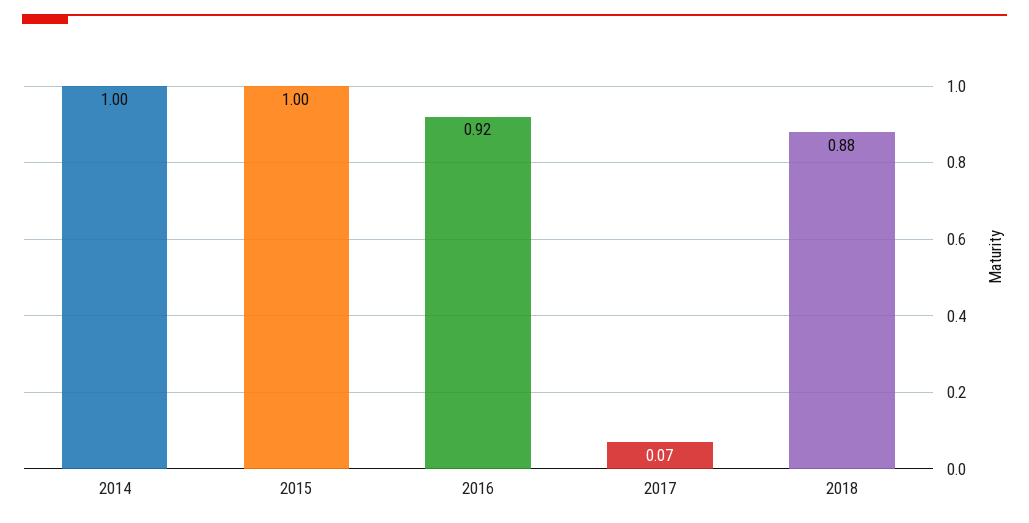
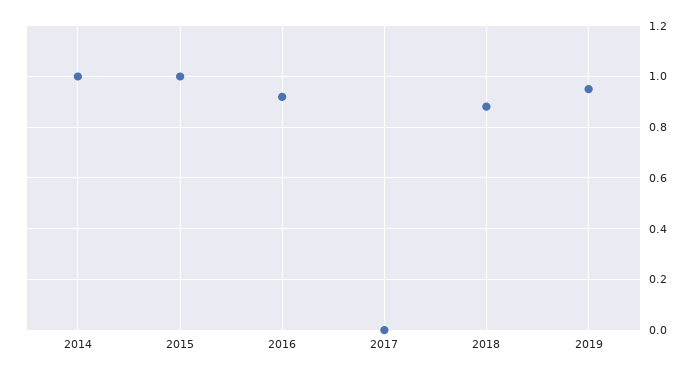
2017: 0.07 -> 0
2019: none -> 0.95

